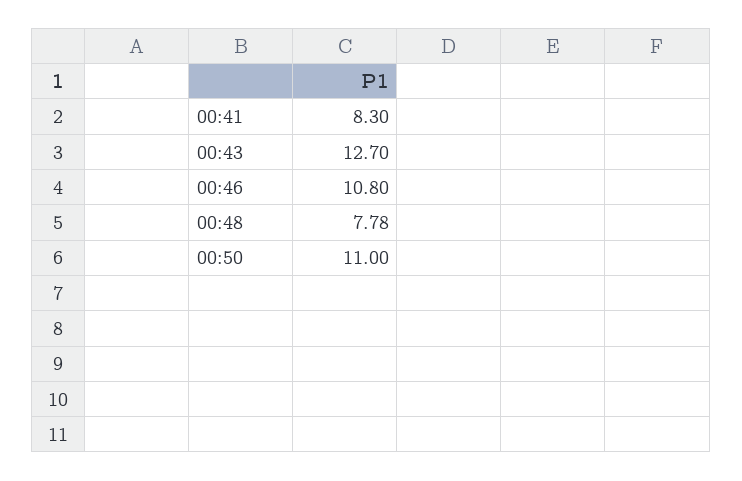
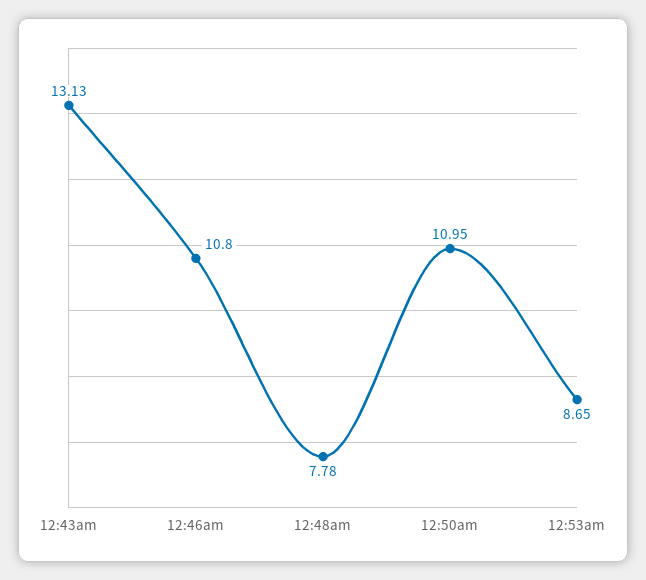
00:41: 8.3 -> none
00:43: 12.7 -> 13.13
00:50: 11 -> 10.95
12:53am: none -> 8.65

